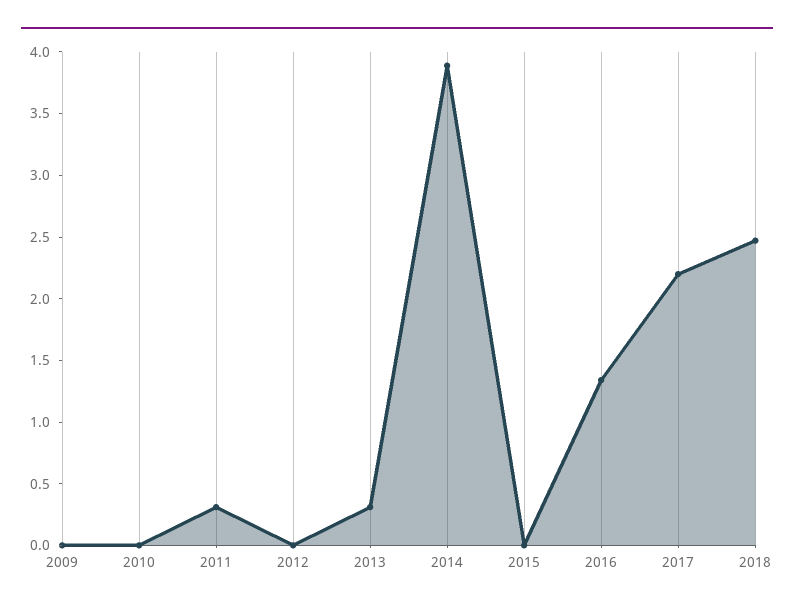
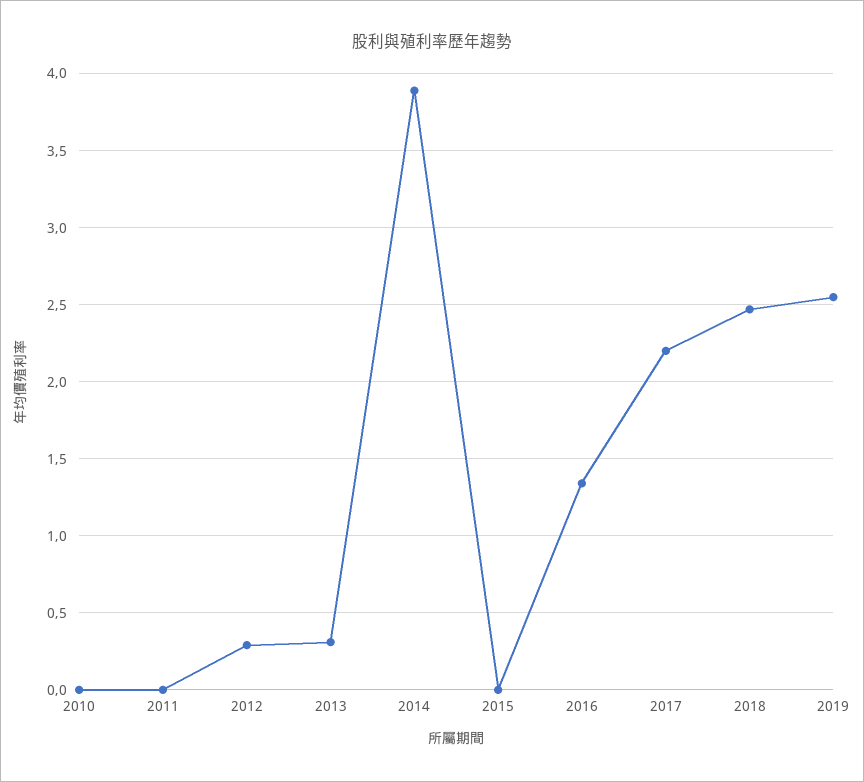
2009: 0 -> none
2011: 0.3 -> 0
2012: 0 -> 0.3
2019: none -> 2.55

